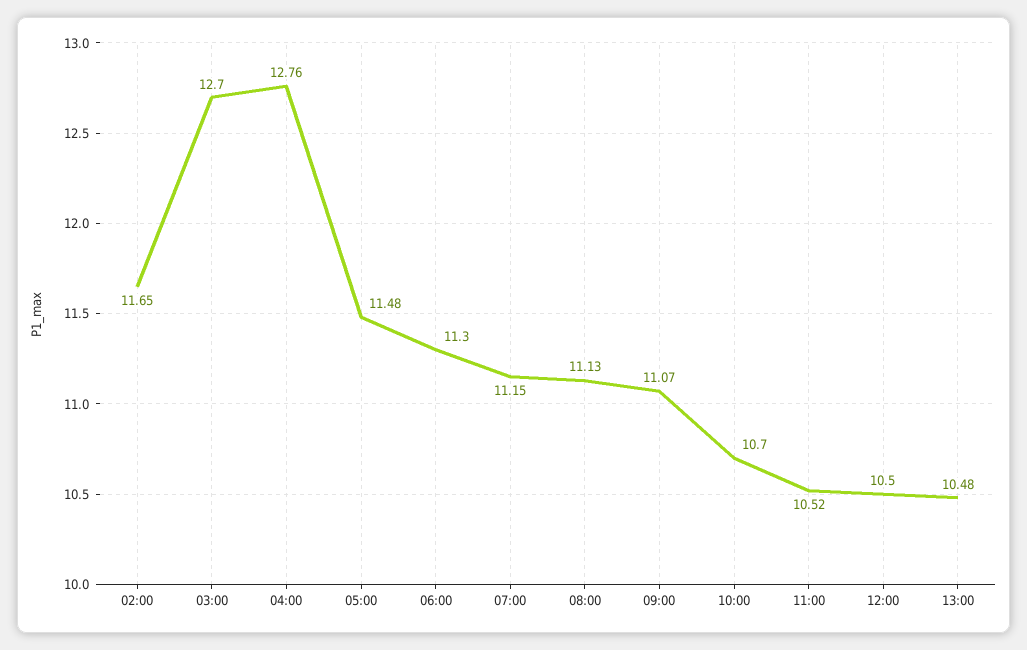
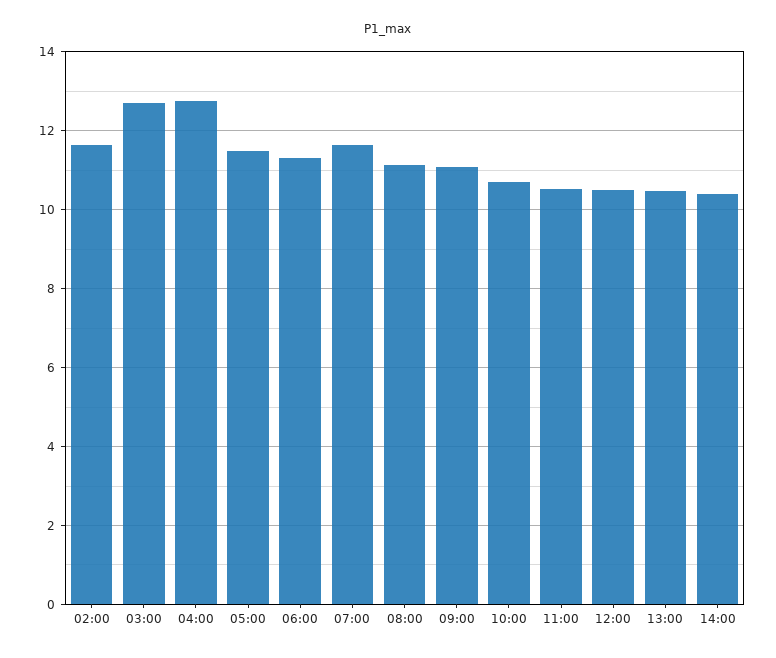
07:00: 11.15 -> 11.6
14:00: none -> 10.4

